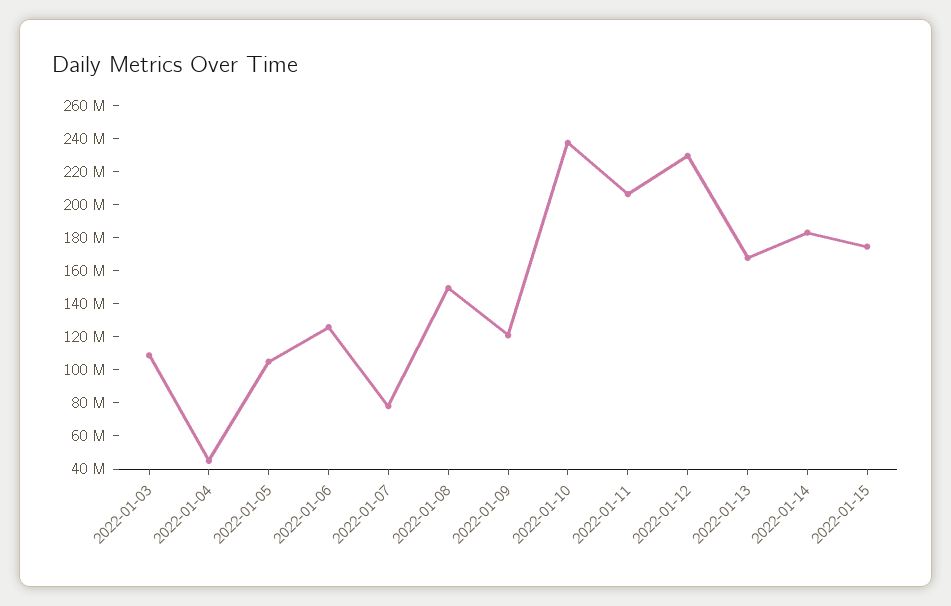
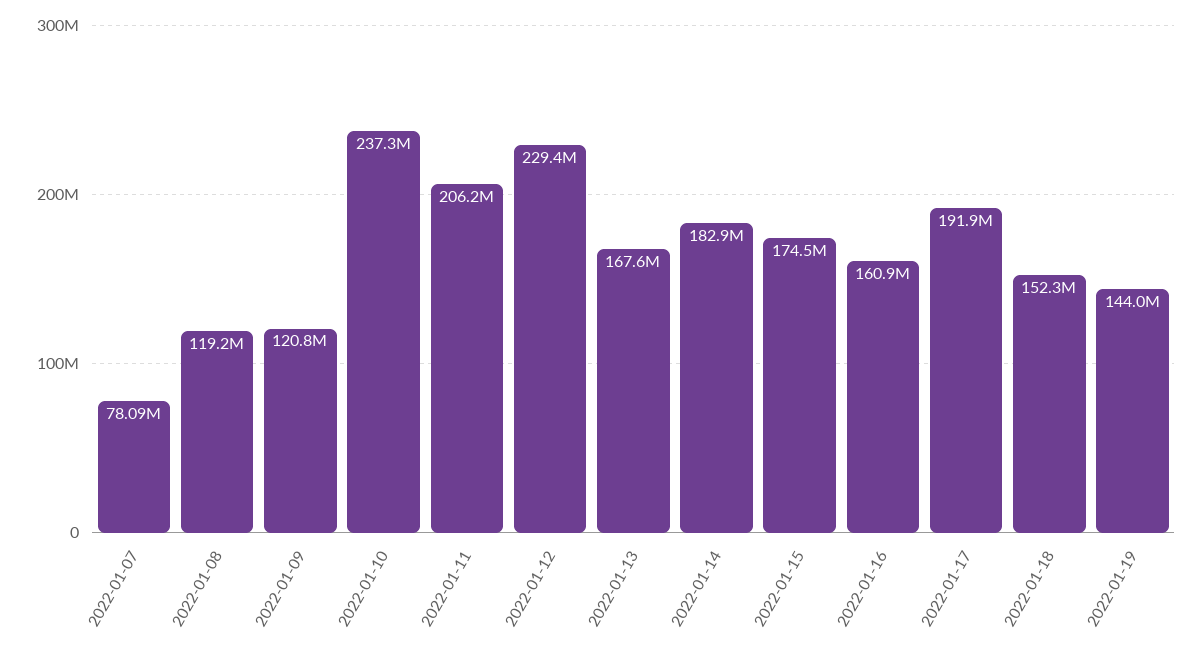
2022-01-03: 110000000 -> none
2022-01-04: 45000000 -> none
2022-01-05: 105000000 -> none
2022-01-06: 125000000 -> none
2022-01-08: 150000000 -> 119200000
2022-01-16: none -> 160900000
2022-01-17: none -> 191900000
2022-01-18: none -> 152300000
2022-01-19: none -> 144000000

